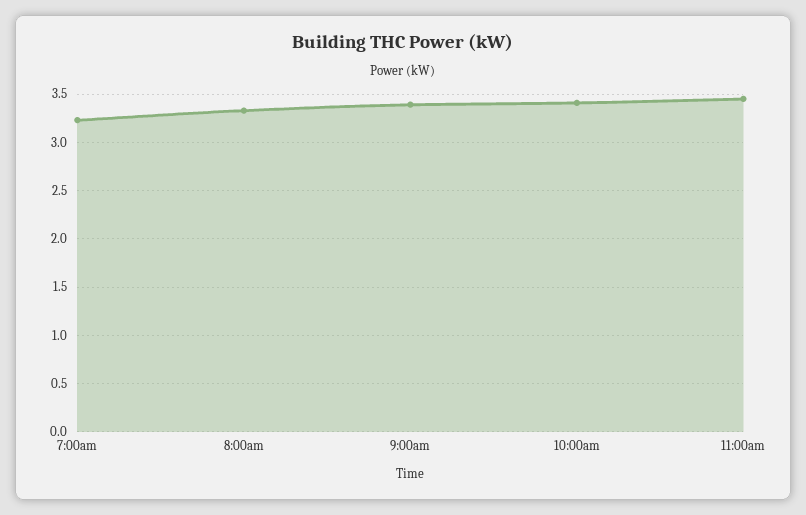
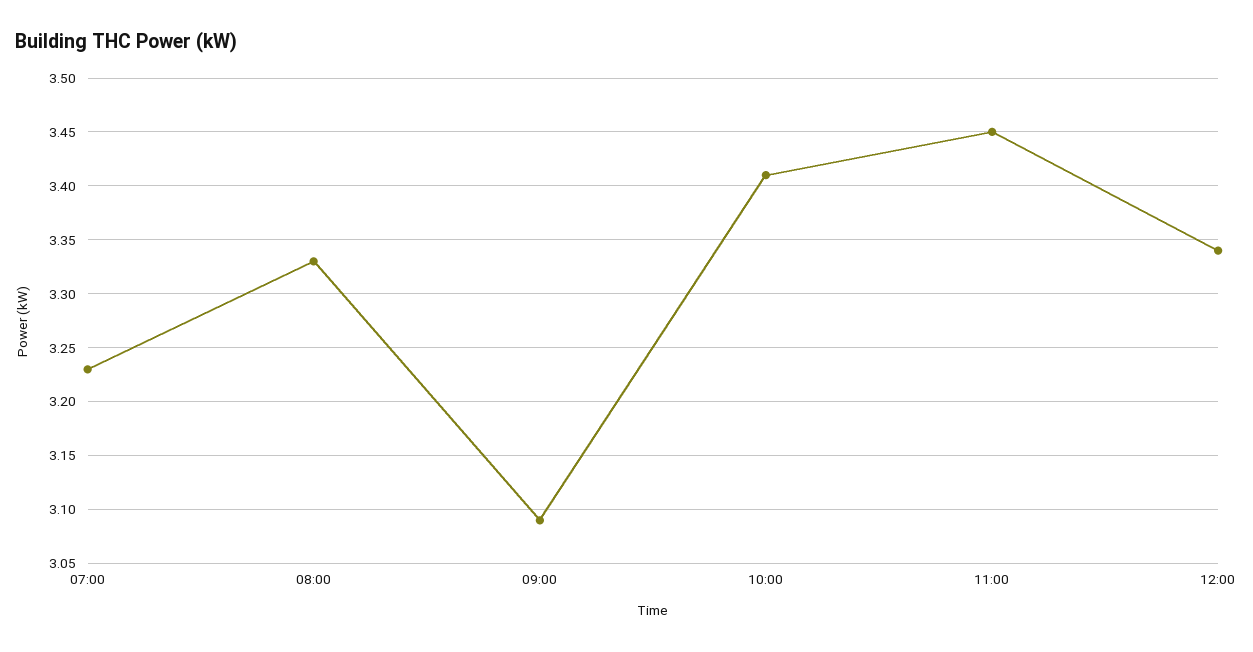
9:00am: 3.4 -> 3.09
12:00: none -> 3.34

